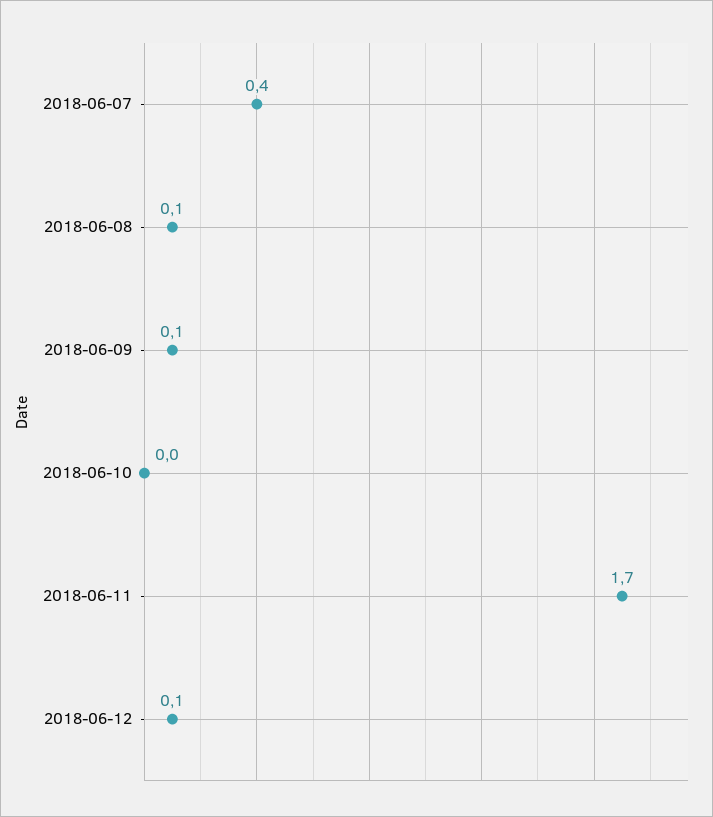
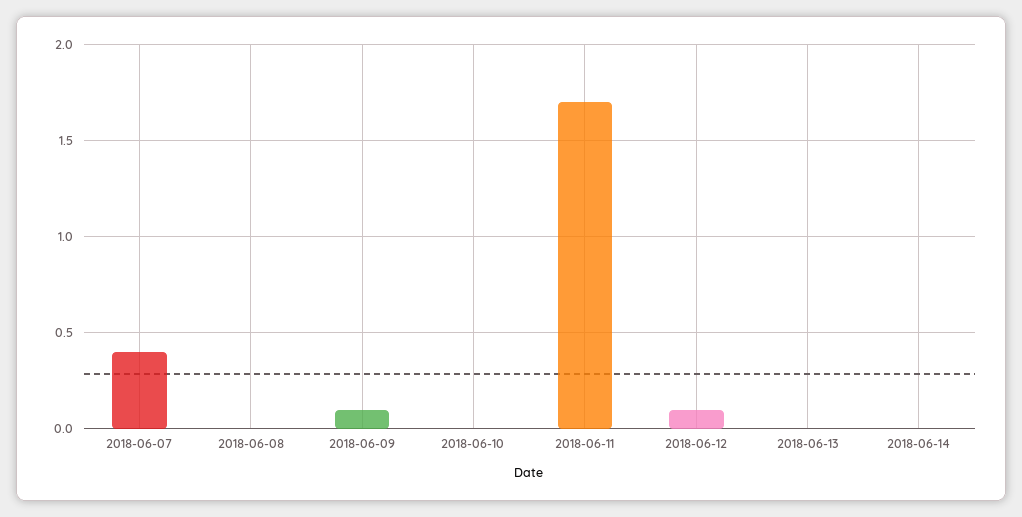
2018-06-08: 0.1 -> 0
2018-06-13: none -> 0
2018-06-14: none -> 0

